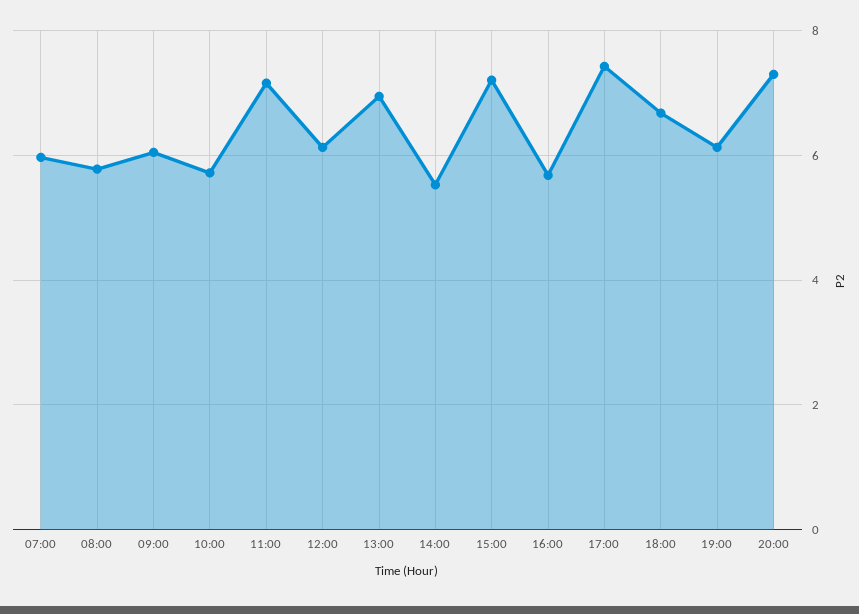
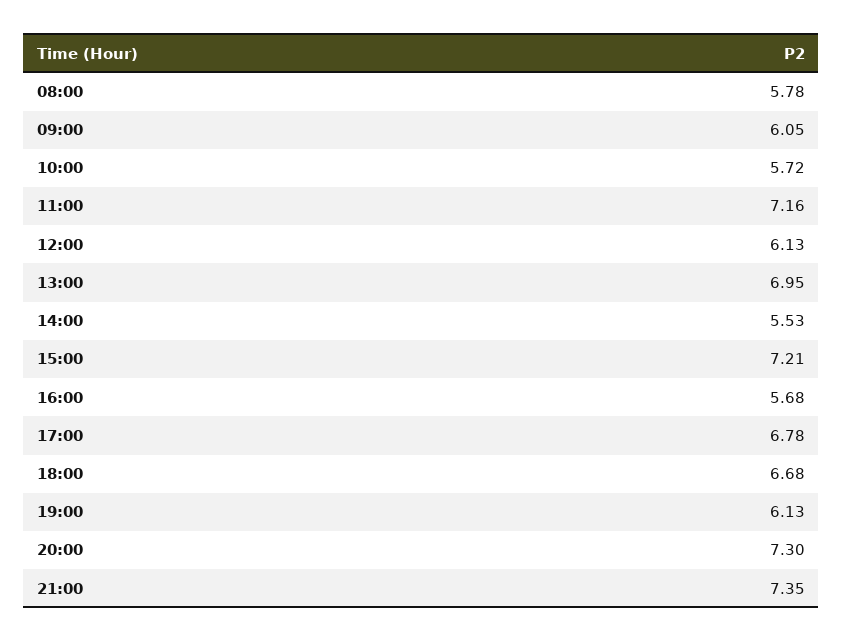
07:00: 6 -> none
17:00: 7.4 -> 6.78
21:00: none -> 7.35

